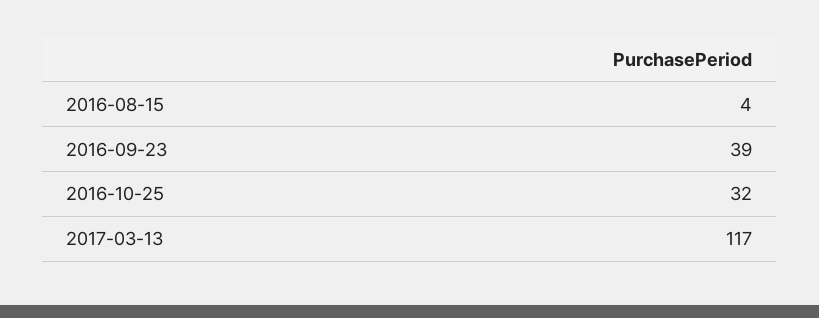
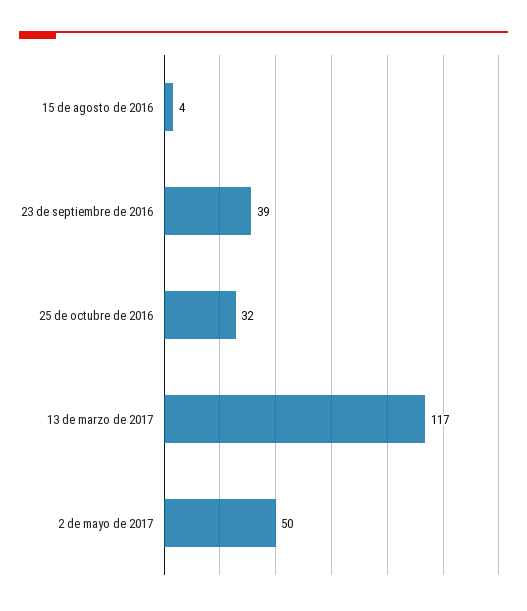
2 de mayo de 2017: none -> 50

